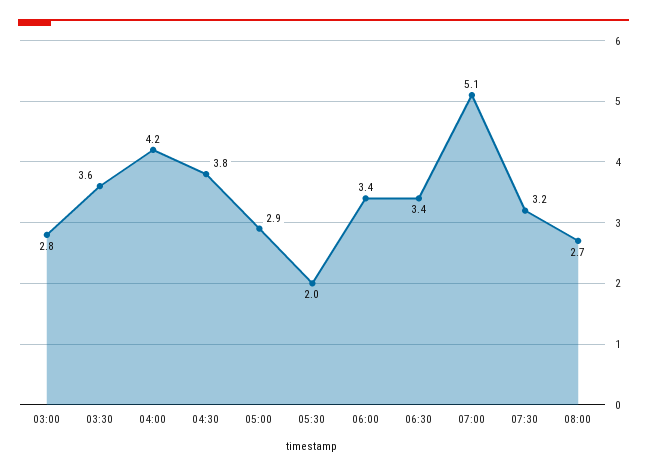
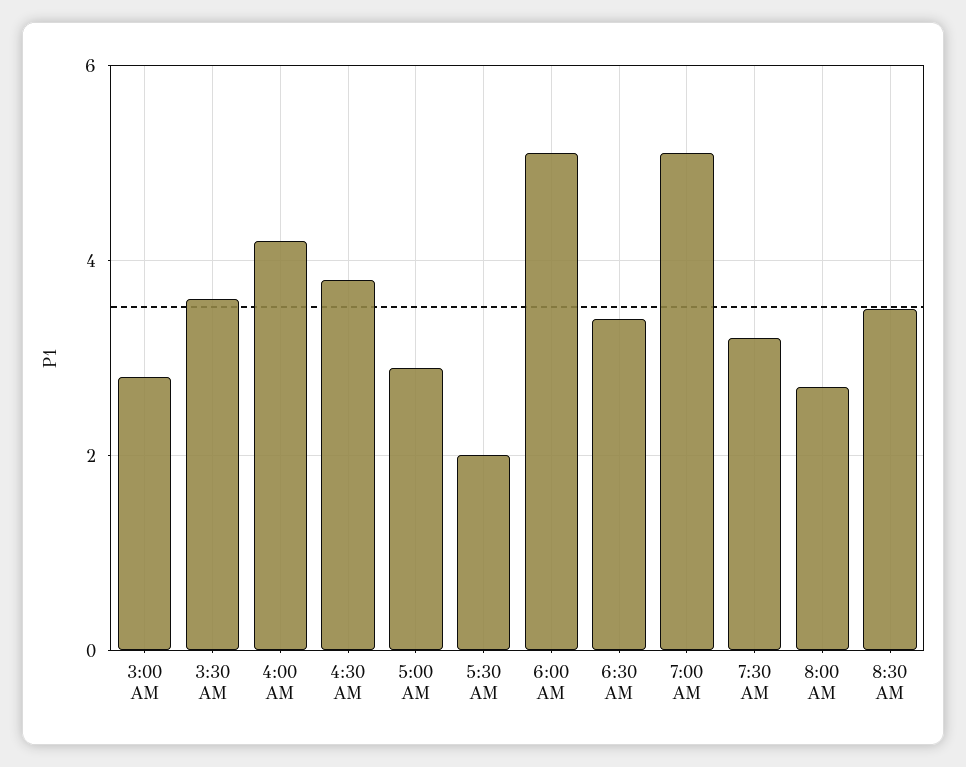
06:00: 3.4 -> 5
8:30 AM: none -> 3.5

